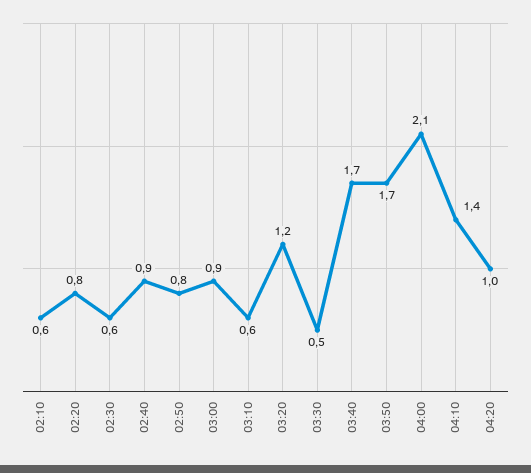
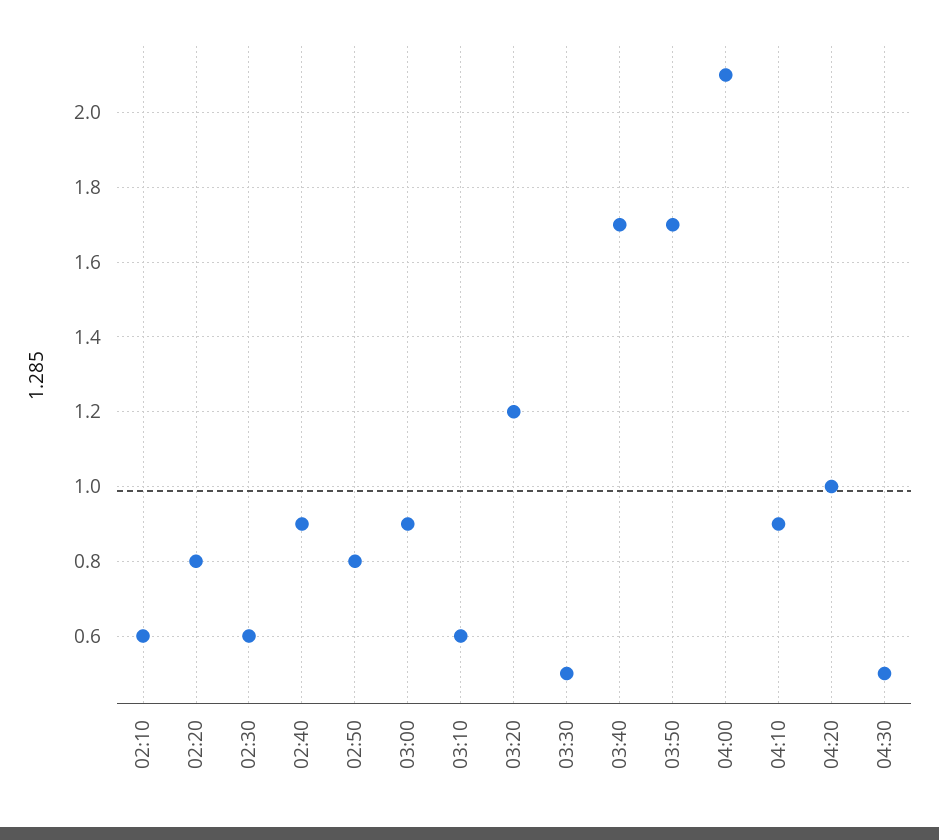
04:10: 1.4 -> 0.9
04:30: none -> 0.5

